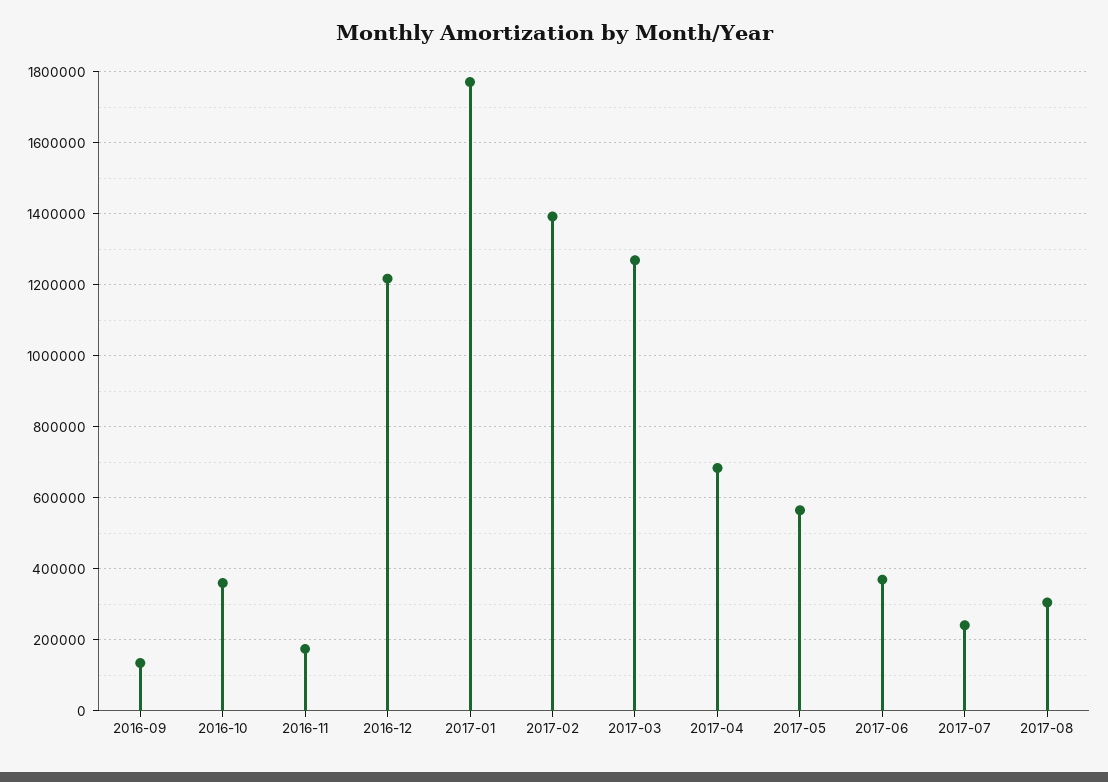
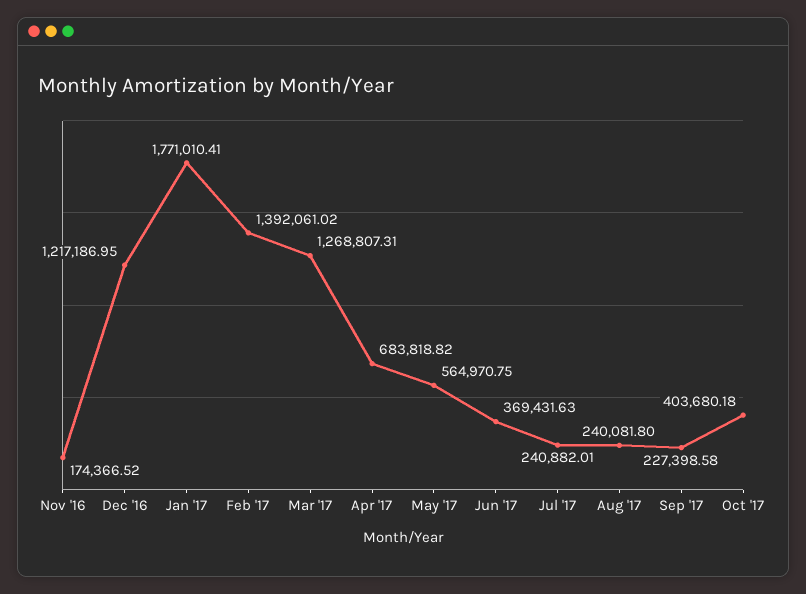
2016-09: 140000 -> none
2016-10: 360000 -> none
2017-08: 300000 -> 240081.8
Sep '17: none -> 227398.58
Oct '17: none -> 403680.18

